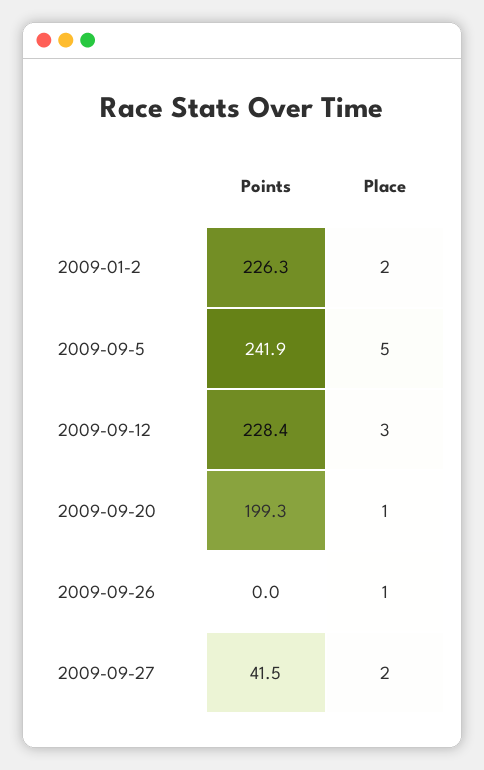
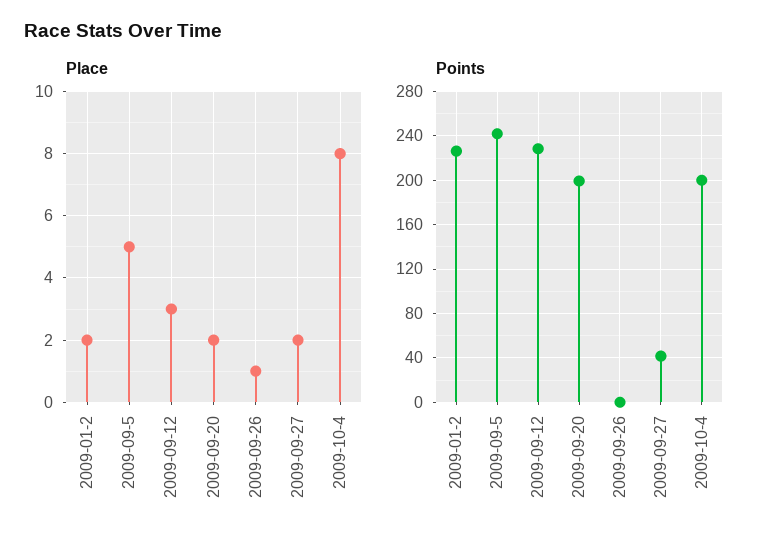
Place, 2009-09-20: 1 -> 2
Place, 2009-10-4: none -> 8
Points, 2009-10-4: none -> 200

